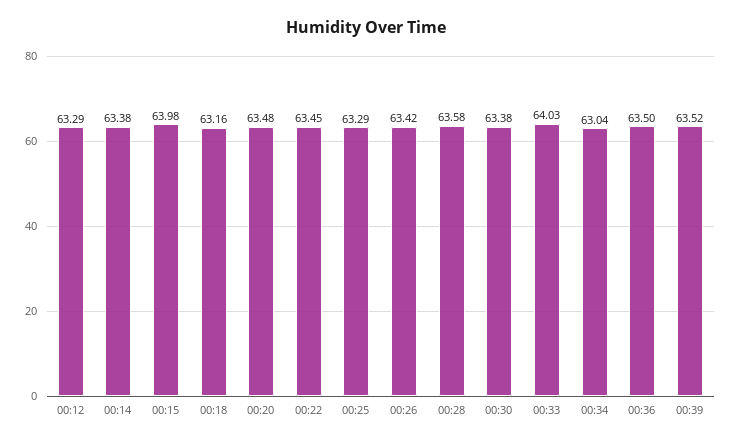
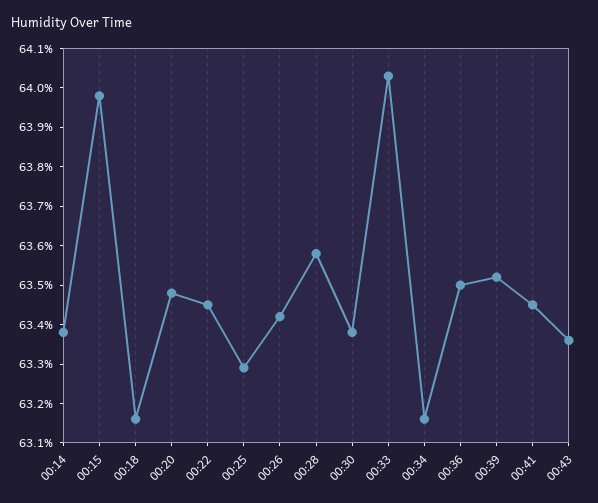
00:12: 63.29 -> none
00:34: 63.04 -> 63.15
00:41: none -> 63.45
00:43: none -> 63.35

